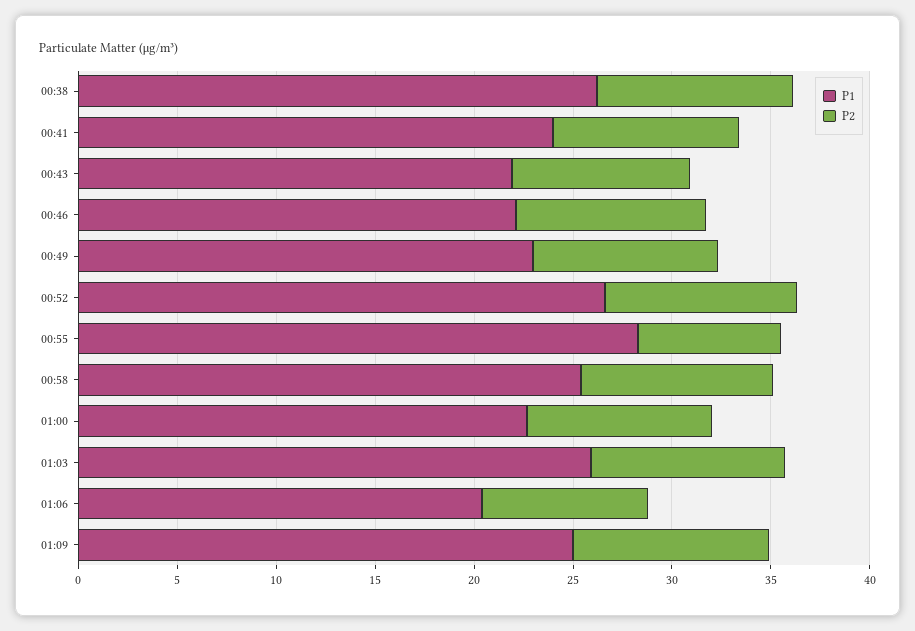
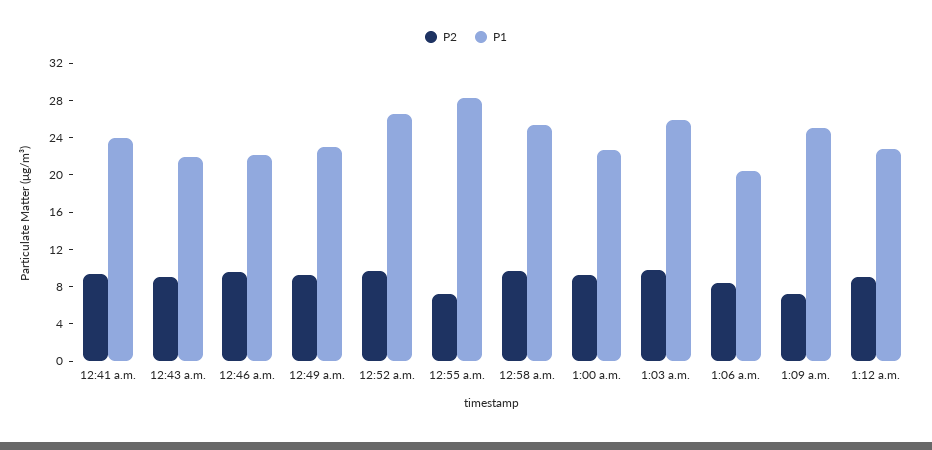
P1, 00:38: 26 -> none
P2, 00:38: 10 -> none
P2, 01:09: 10 -> 7
P2, 1:12 a.m.: none -> 9
P1, 1:12 a.m.: none -> 23

